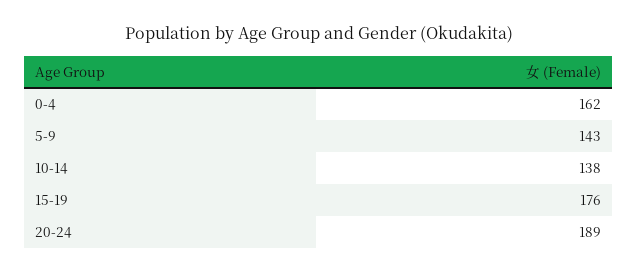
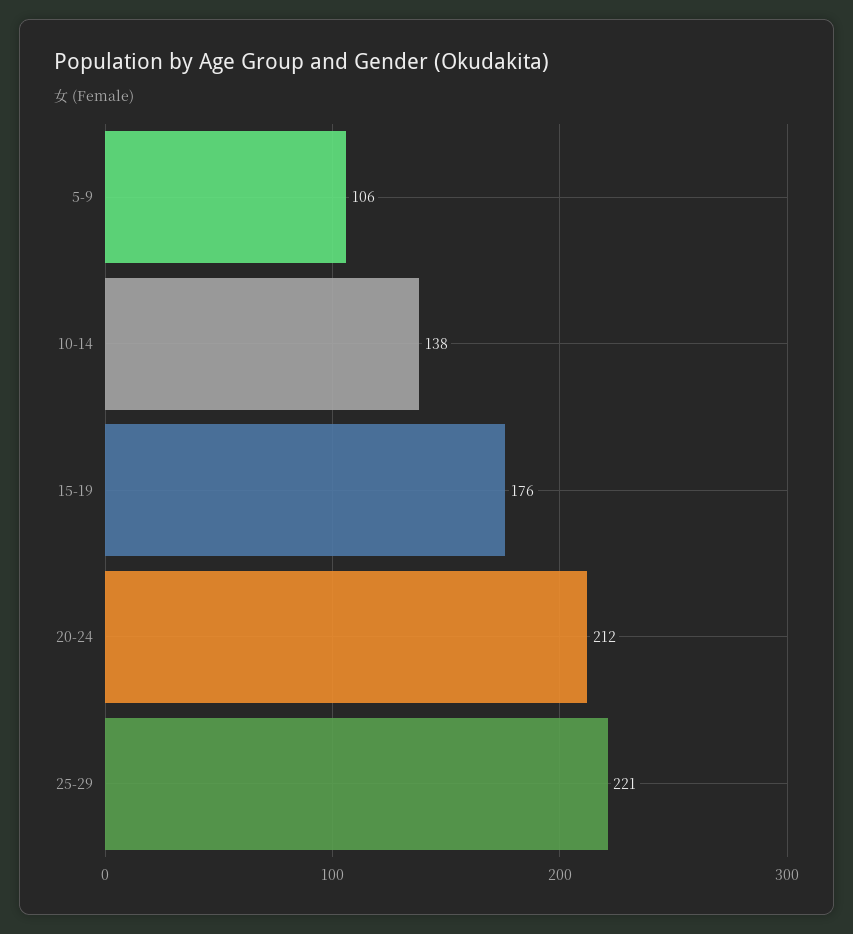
0-4: 162 -> none
5-9: 143 -> 106
20-24: 189 -> 212
25-29: none -> 221

